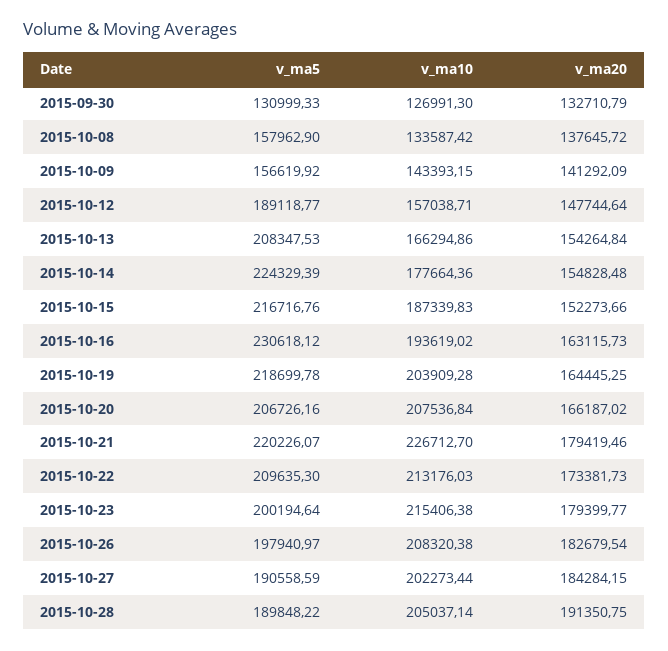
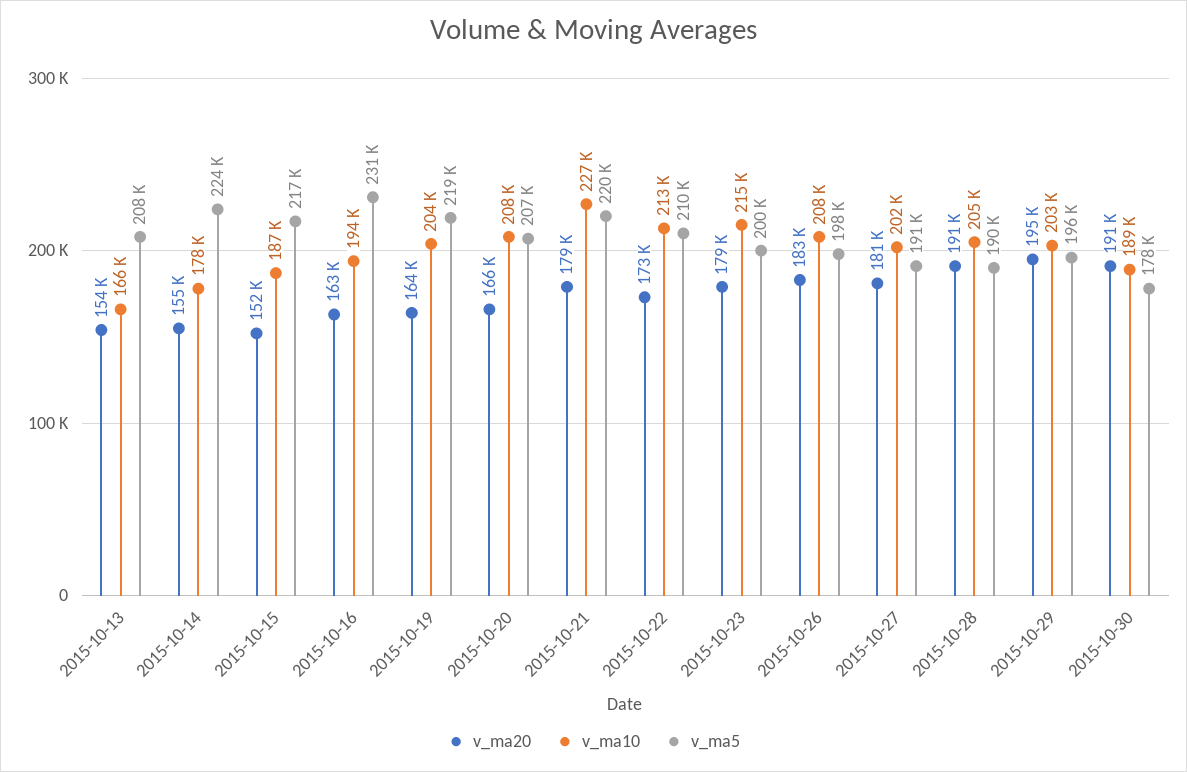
v_ma5, 2015-09-30: 130999.33 -> none
v_ma10, 2015-09-30: 126991.3 -> none
v_ma20, 2015-09-30: 132710.79 -> none
v_ma5, 2015-10-08: 157962.9 -> none
v_ma10, 2015-10-08: 133587.42 -> none
v_ma20, 2015-10-08: 137645.72 -> none
v_ma5, 2015-10-09: 156619.92 -> none
v_ma10, 2015-10-09: 143393.15 -> none
v_ma20, 2015-10-09: 141292.09 -> none
v_ma5, 2015-10-12: 189118.77 -> none
v_ma10, 2015-10-12: 157038.71 -> none
v_ma20, 2015-10-12: 147744.64 -> none
v_ma20, 2015-10-27: 184284.15 -> 181000
v_ma20, 2015-10-29: none -> 195000
v_ma10, 2015-10-29: none -> 203000
v_ma5, 2015-10-29: none -> 196000
v_ma20, 2015-10-30: none -> 191000
v_ma10, 2015-10-30: none -> 189000
v_ma5, 2015-10-30: none -> 178000

